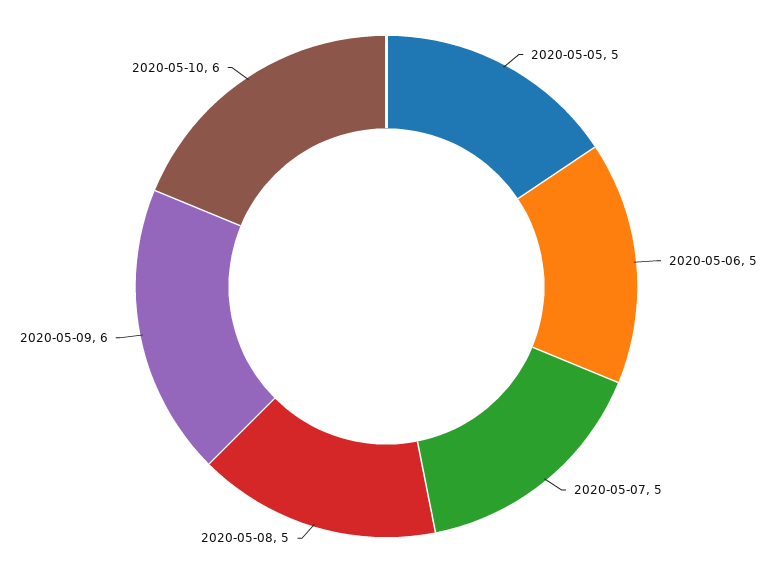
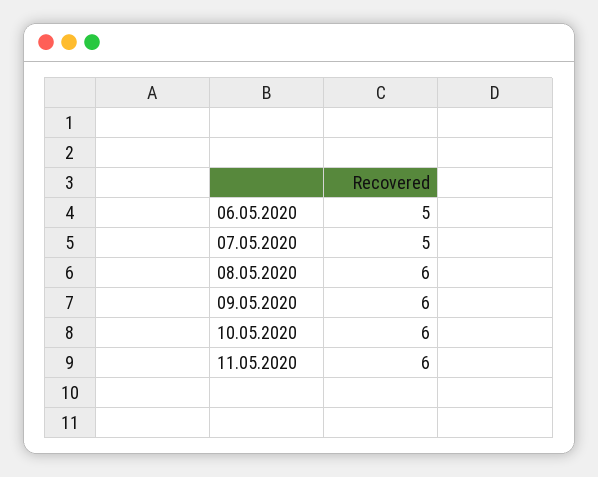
2020-05-05: 5 -> none
2020-05-08: 5 -> 6
11.05.2020: none -> 6

